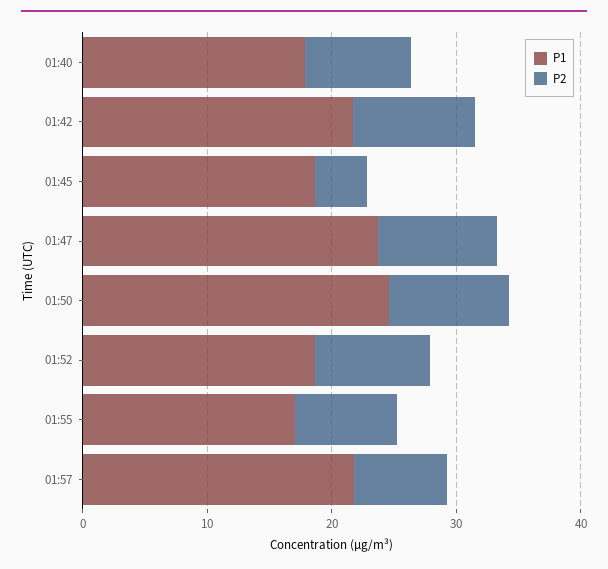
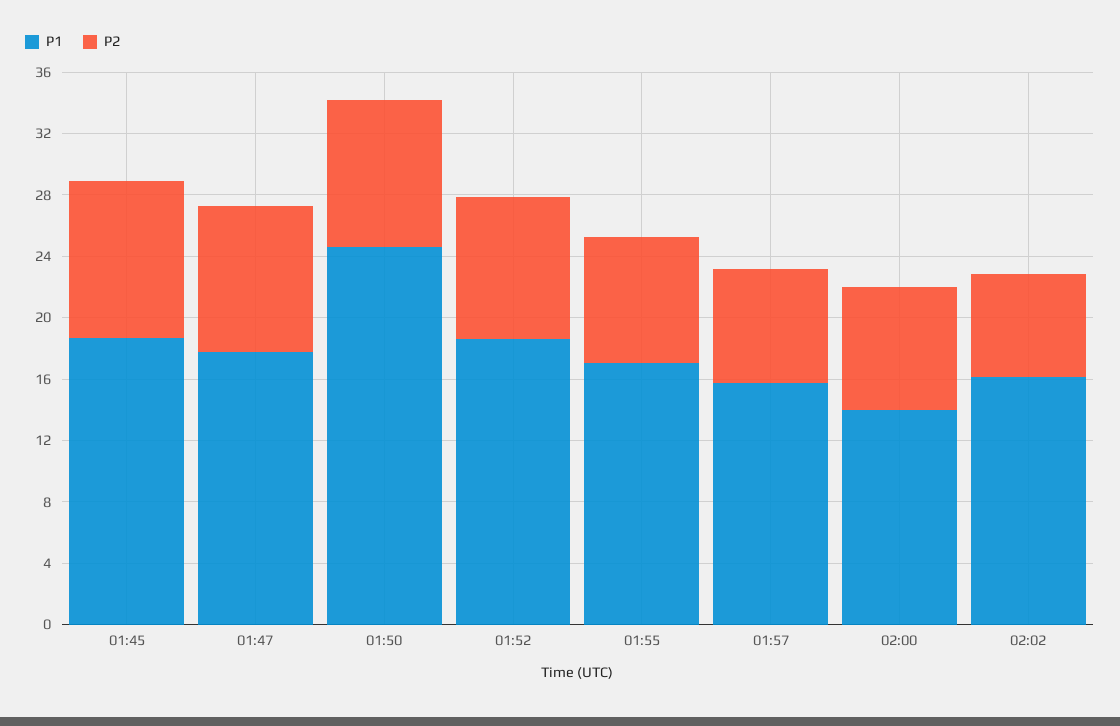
P1, 01:40: 18 -> none
P2, 01:40: 8 -> none
P1, 01:42: 22 -> none
P2, 01:42: 10 -> none
P2, 01:45: 4 -> 10
P1, 01:47: 24 -> 18
P1, 01:57: 22 -> 16
P1, 02:00: none -> 14
P2, 02:00: none -> 8
P1, 02:02: none -> 16
P2, 02:02: none -> 7

